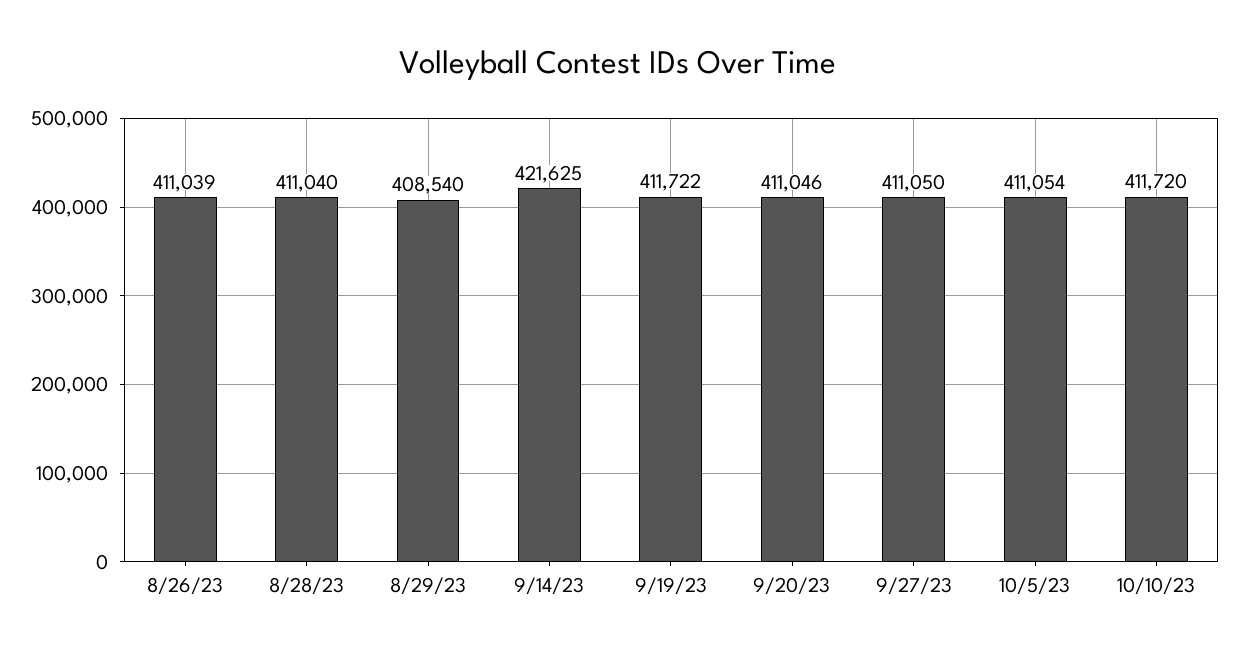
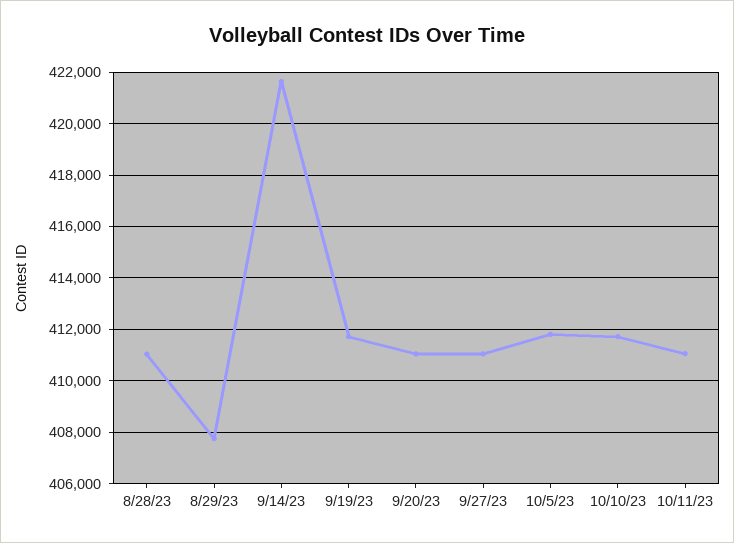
8/26/23: 411039 -> none
8/29/23: 408540 -> 407750
10/5/23: 411054 -> 411750
10/11/23: none -> 411000

